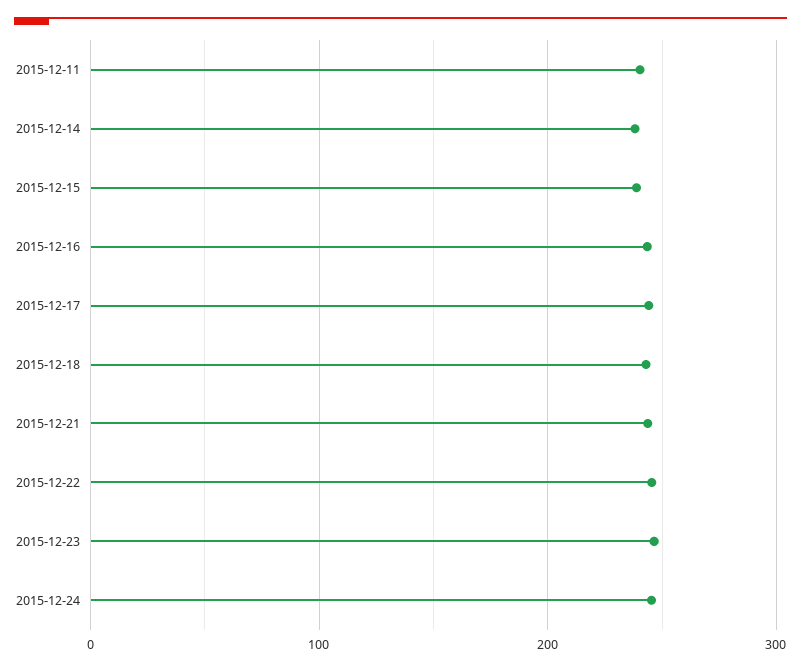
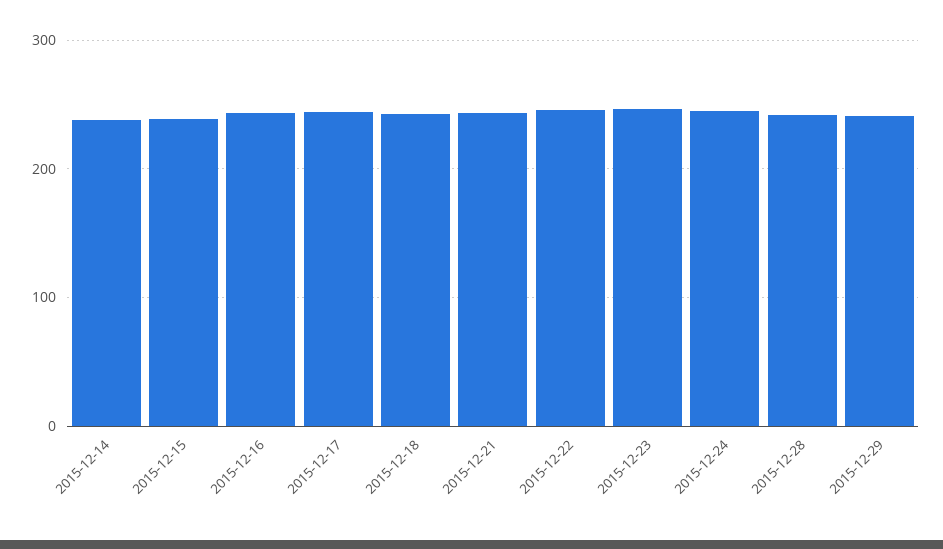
2015-12-11: 240 -> none
2015-12-28: none -> 240
2015-12-29: none -> 240

